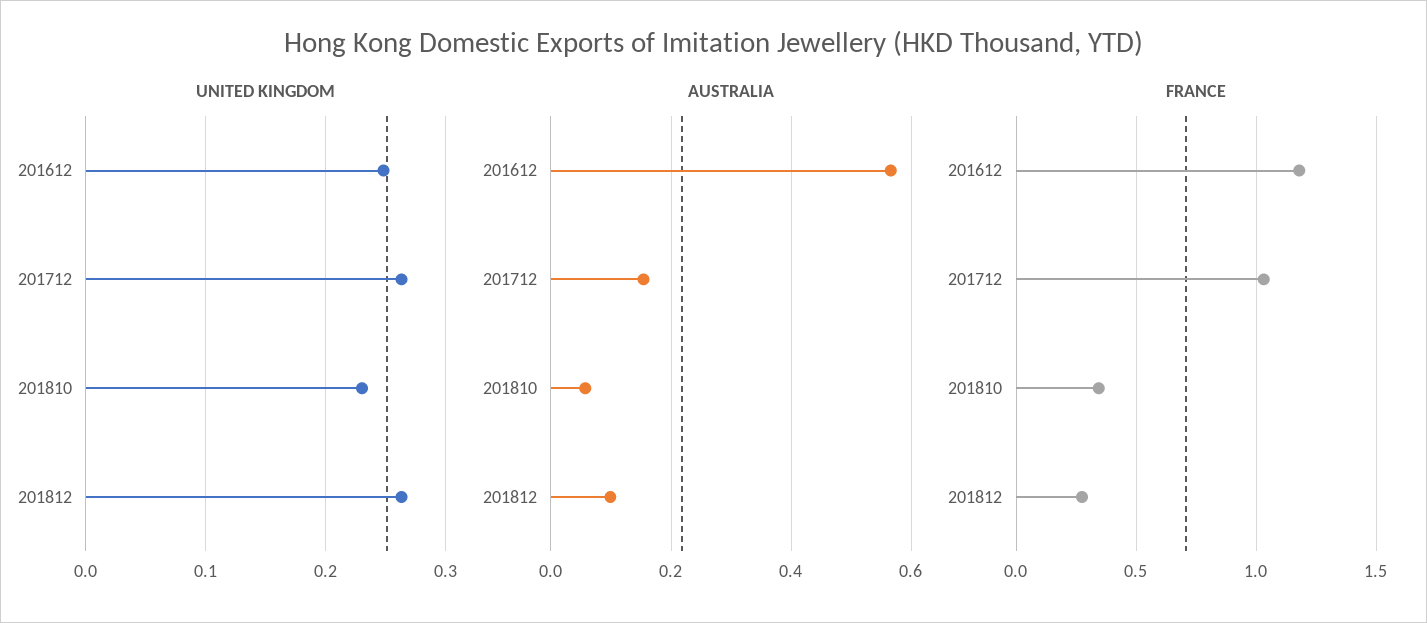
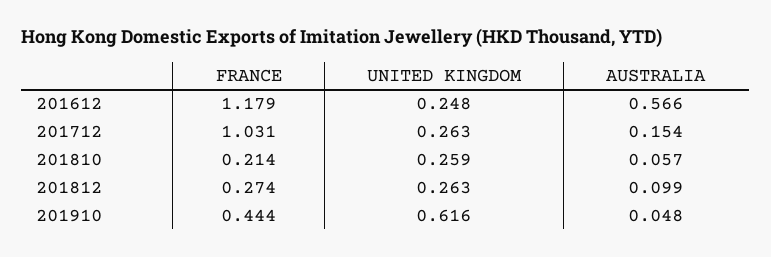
UNITED KINGDOM, 201810: 0.23 -> 0.259
FRANCE, 201810: 0.35 -> 0.214
FRANCE, 201910: none -> 0.444
UNITED KINGDOM, 201910: none -> 0.616
AUSTRALIA, 201910: none -> 0.048

